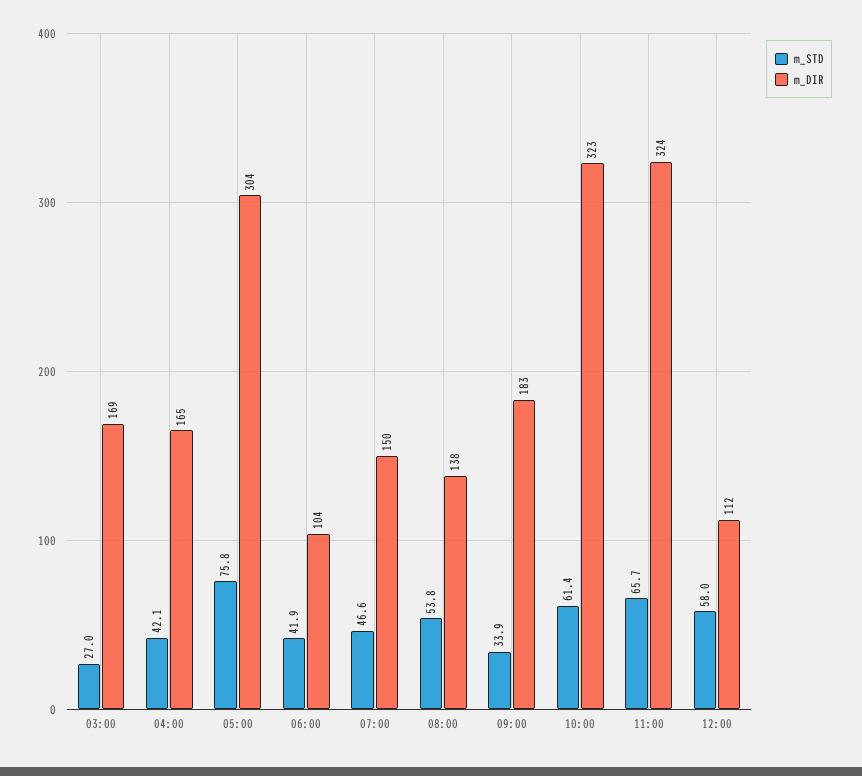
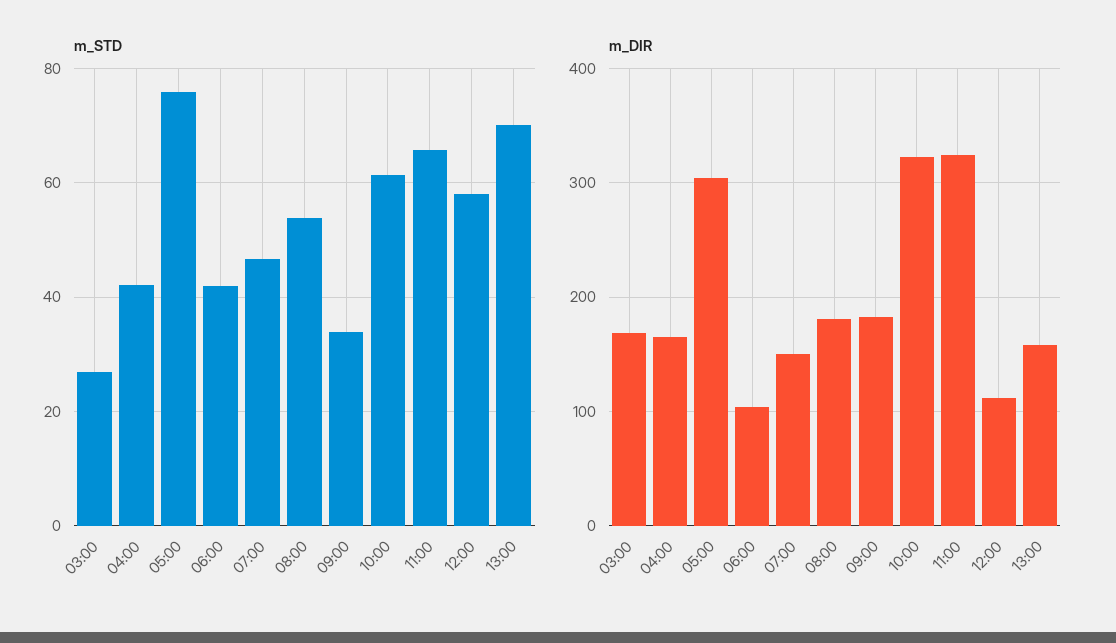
m_DIR, 08:00: 138 -> 180
m_STD, 13:00: none -> 70
m_DIR, 13:00: none -> 160

